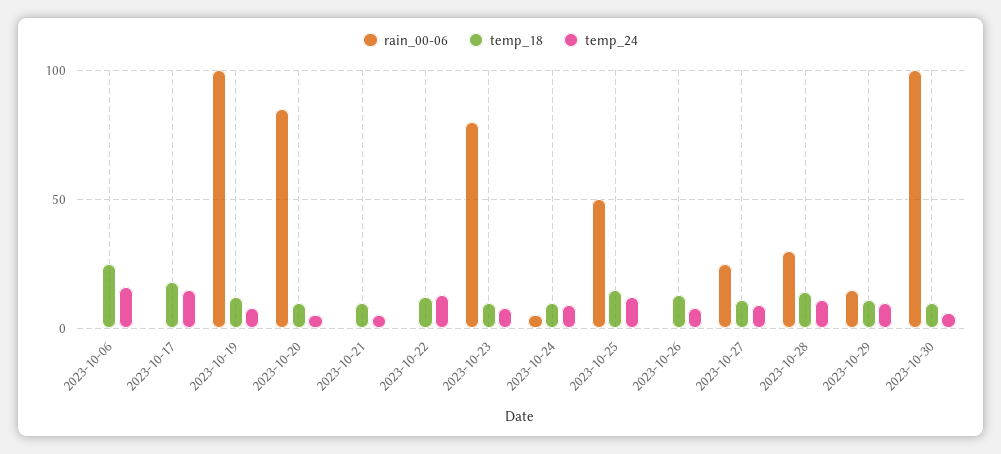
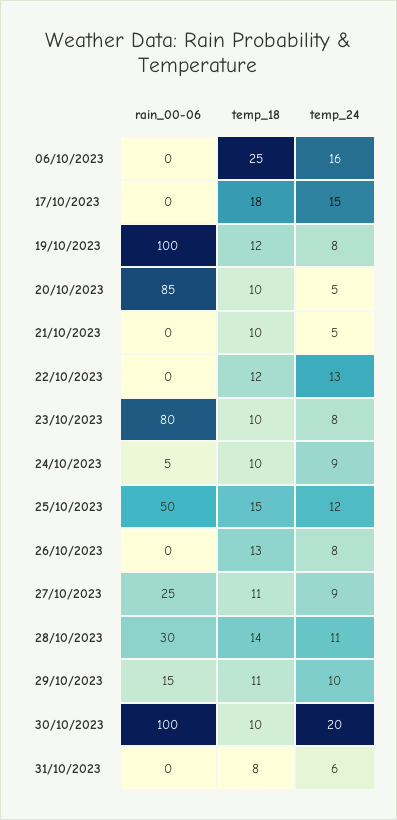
temp_24, 2023-10-30: 5 -> 20
rain_00-06, 31/10/2023: none -> 0
temp_18, 31/10/2023: none -> 8
temp_24, 31/10/2023: none -> 6

